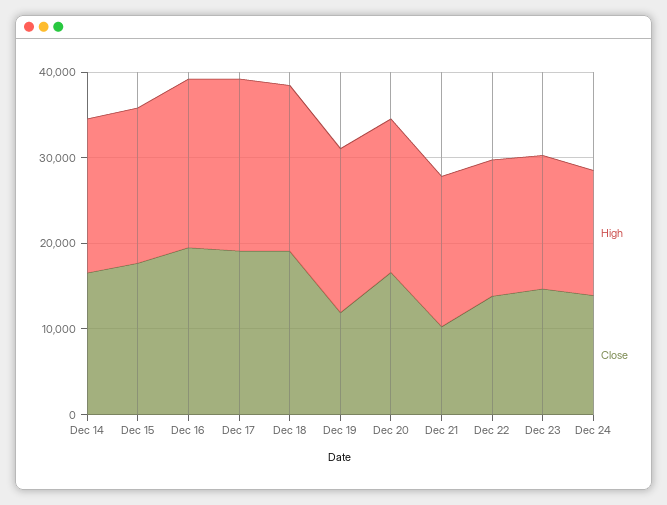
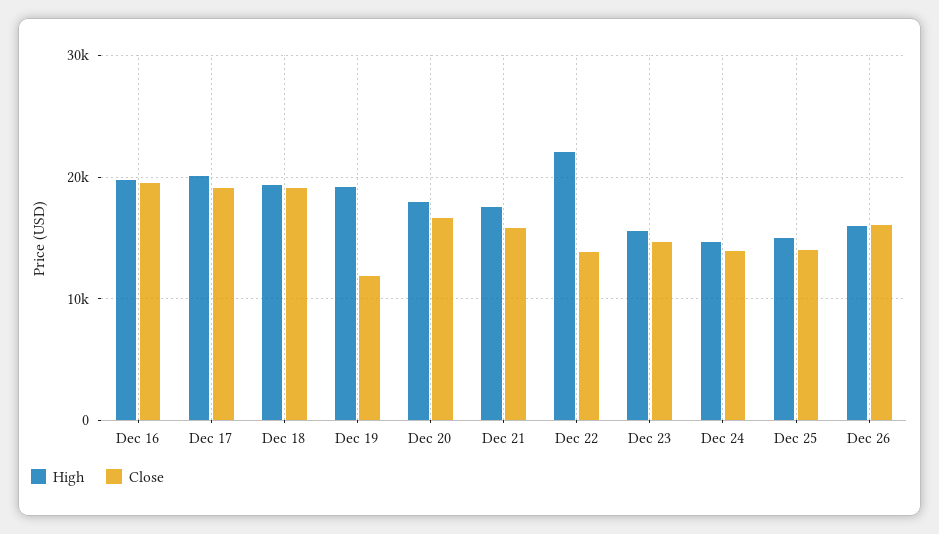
High, Dec 14: 18000 -> none
Close, Dec 14: 16000 -> none
High, Dec 15: 18000 -> none
Close, Dec 15: 18000 -> none
Close, Dec 21: 10000 -> 16000
High, Dec 22: 16000 -> 22000
High, Dec 25: none -> 15000
Close, Dec 25: none -> 14000
High, Dec 26: none -> 16000
Close, Dec 26: none -> 16000

